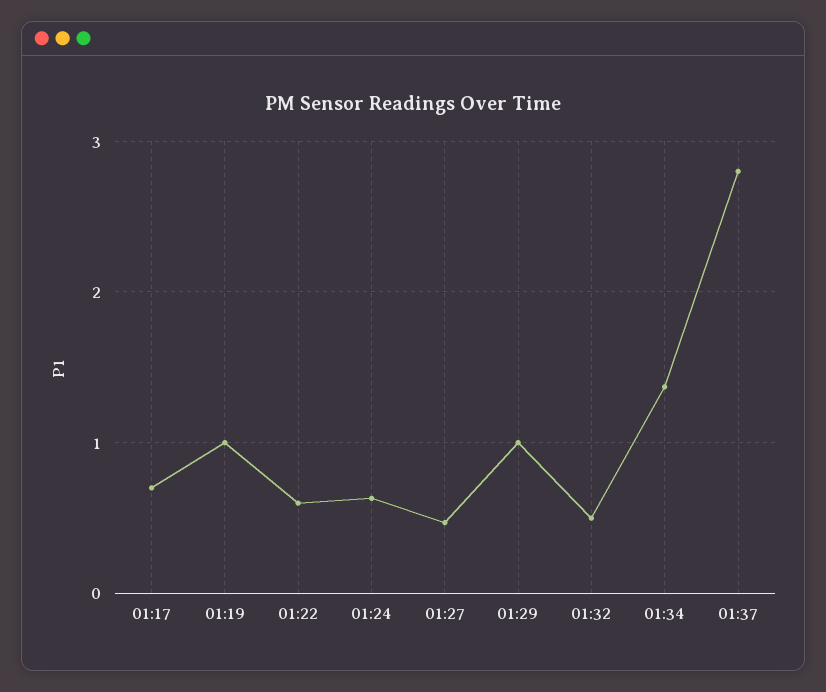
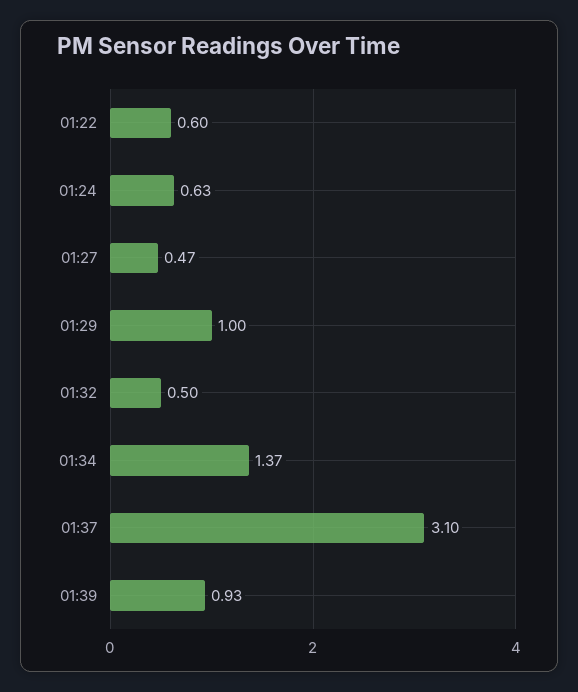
01:17: 0.7 -> none
01:19: 1 -> none
01:37: 2.8 -> 3.1
01:39: none -> 0.93

